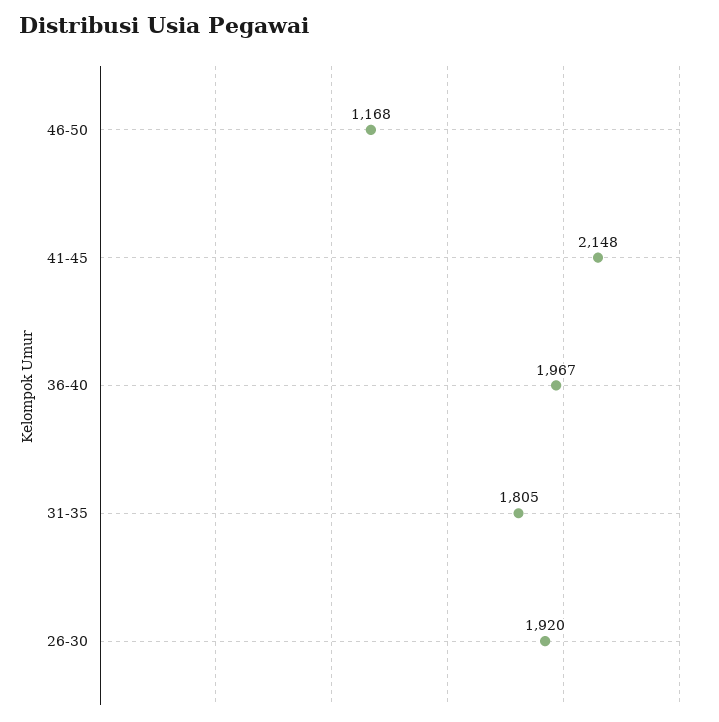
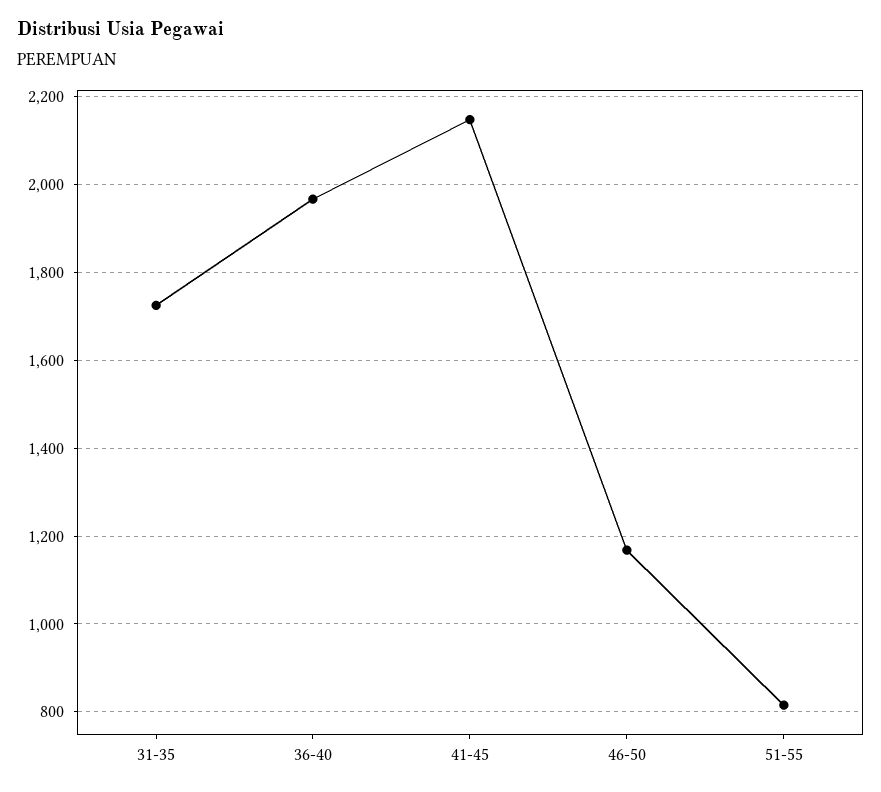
31-35: 1805 -> 1720
26-30: 1920 -> none
51-55: none -> 820

